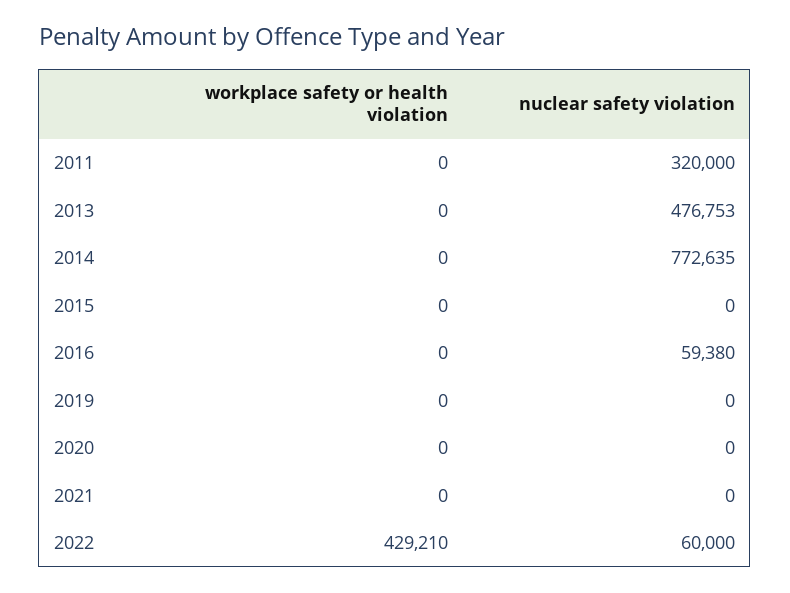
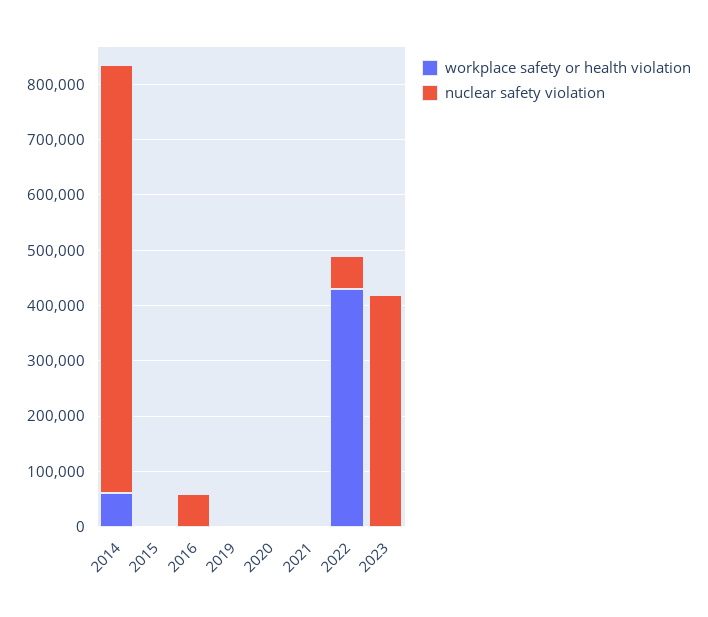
workplace safety or health violation, 2011: 0 -> none
nuclear safety violation, 2011: 320000 -> none
workplace safety or health violation, 2013: 0 -> none
nuclear safety violation, 2013: 476753 -> none
workplace safety or health violation, 2014: 0 -> 60000
workplace safety or health violation, 2023: none -> 0
nuclear safety violation, 2023: none -> 420000

